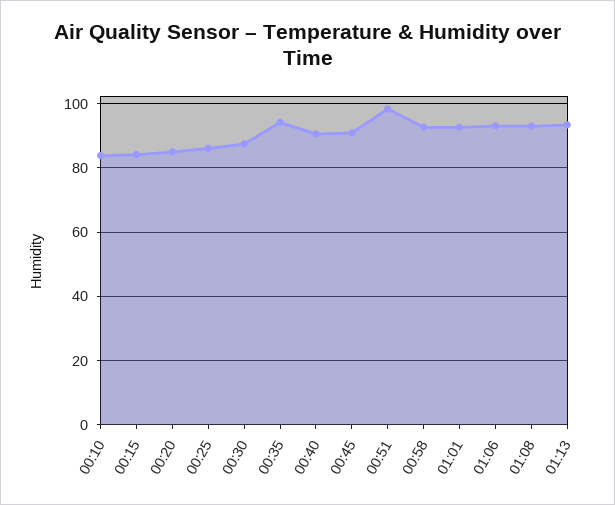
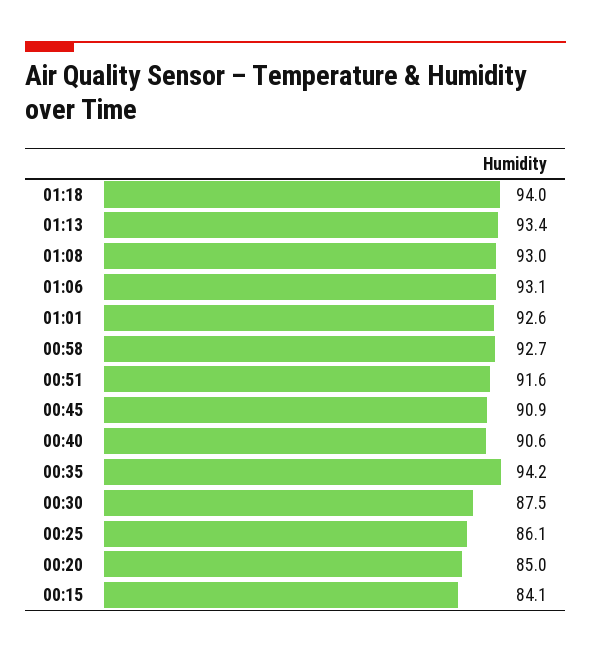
00:10: 84 -> none
00:51: 98 -> 91.6
01:18: none -> 94

